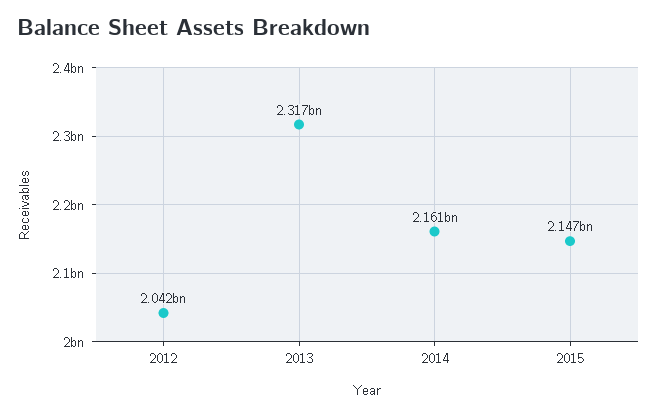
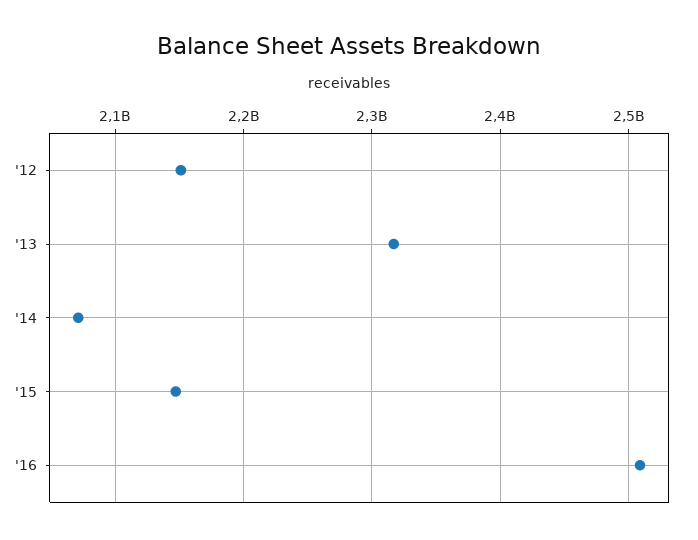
2012: 2042000000 -> 2150000000
2014: 2161000000 -> 2070000000
'16: none -> 2510000000

